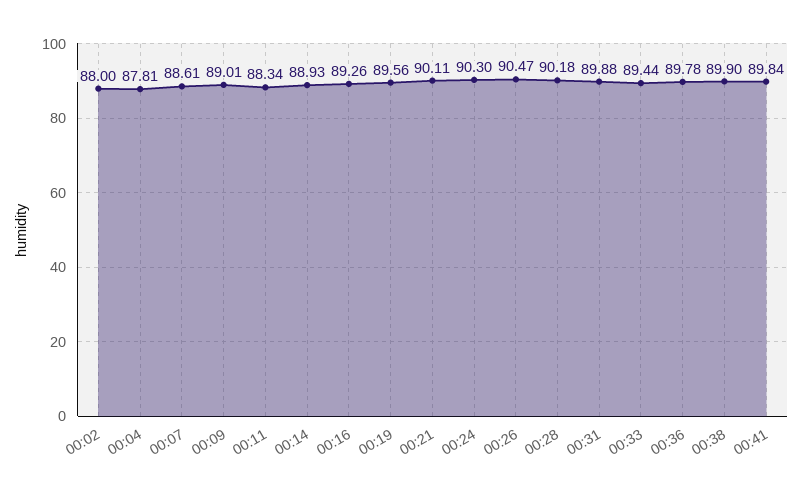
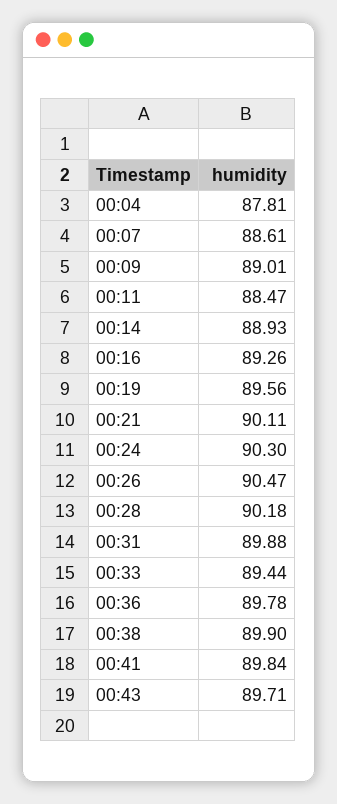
00:02: 88 -> none
00:11: 88.34 -> 88.47
00:43: none -> 89.71

